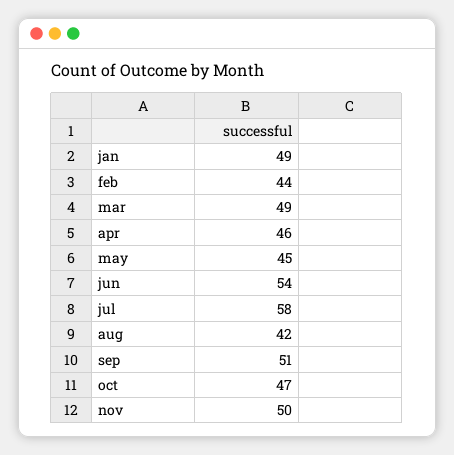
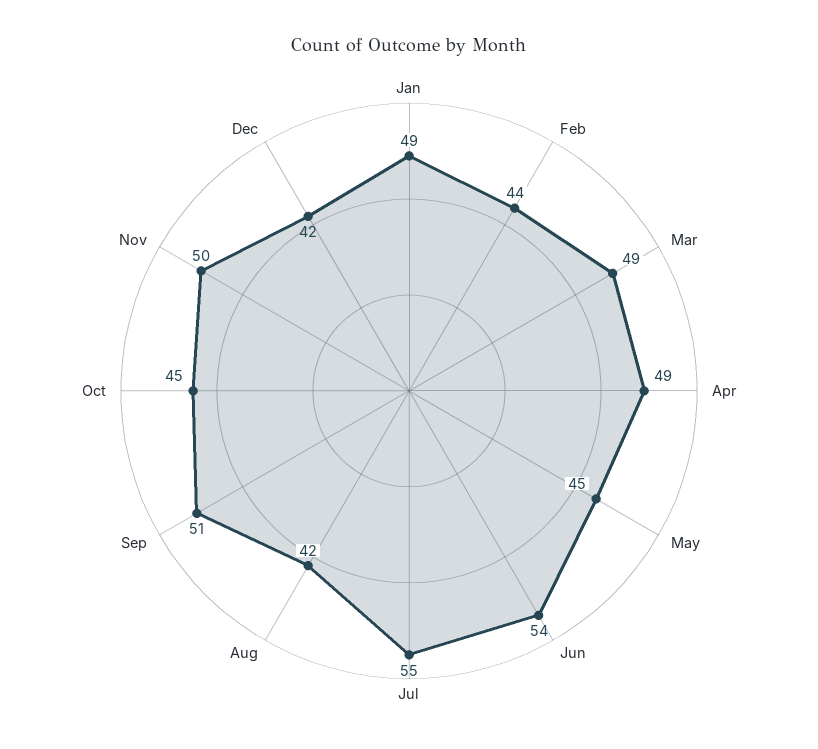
apr: 46 -> 49
jul: 58 -> 55
oct: 47 -> 45
Dec: none -> 42

